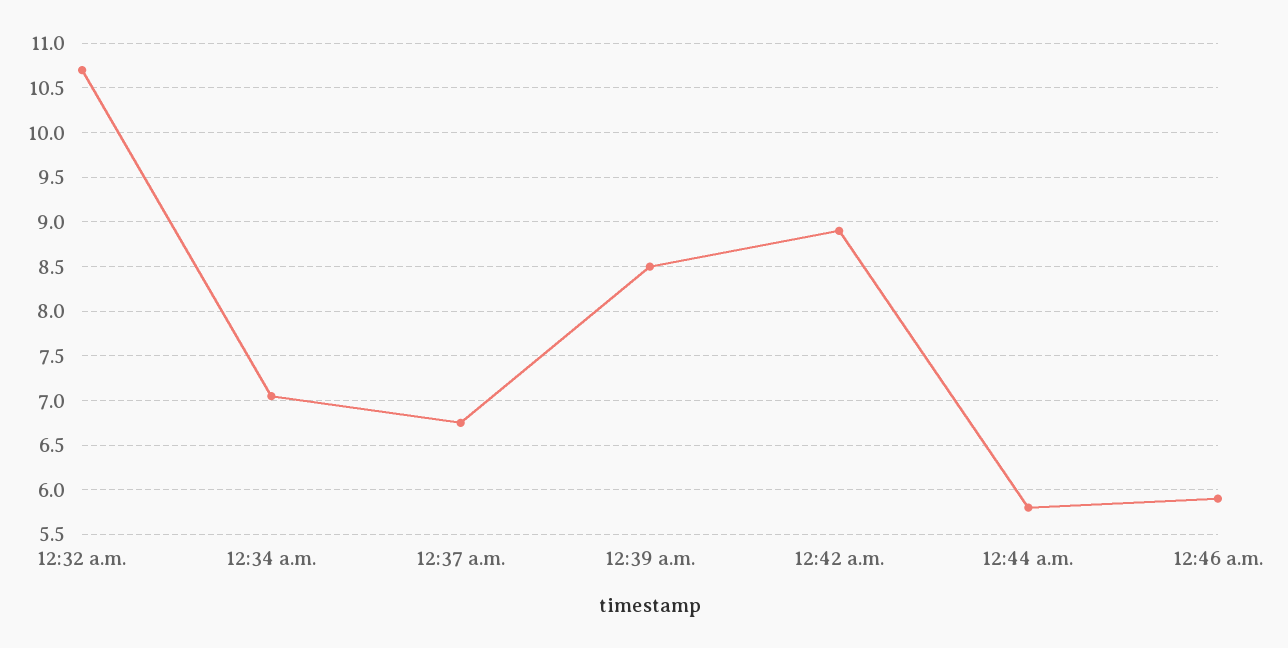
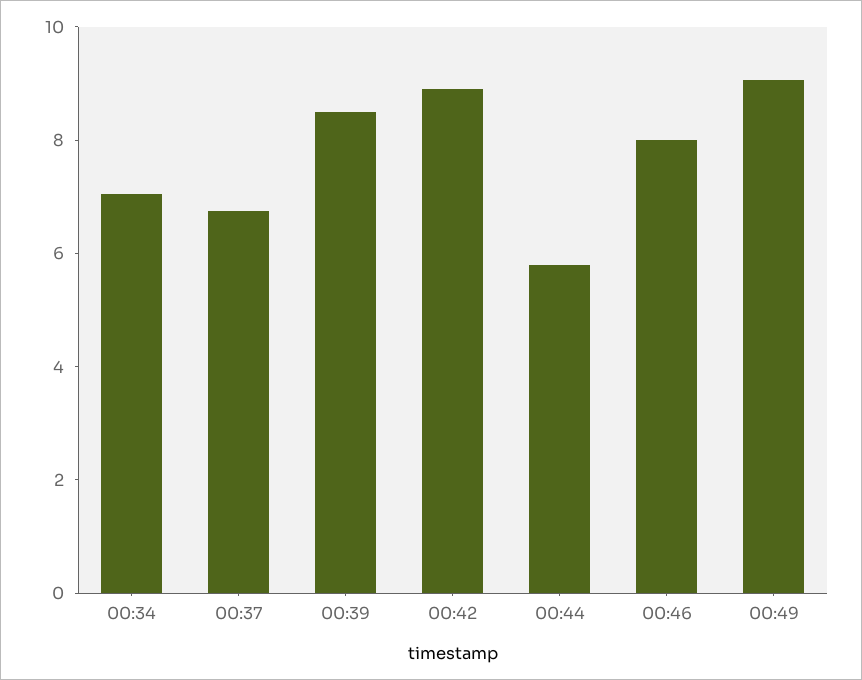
12:32 a.m.: 10.7 -> none
12:46 a.m.: 5.9 -> 8
00:49: none -> 9

